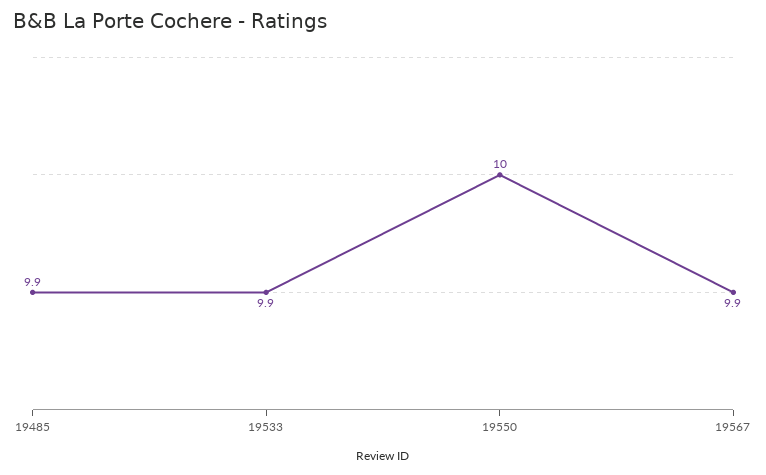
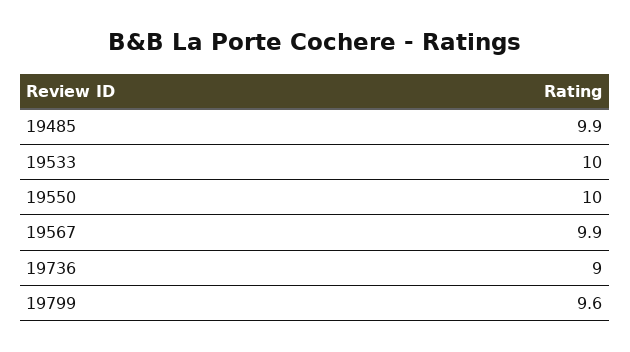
19533: 9.9 -> 10
19736: none -> 9
19799: none -> 9.6

